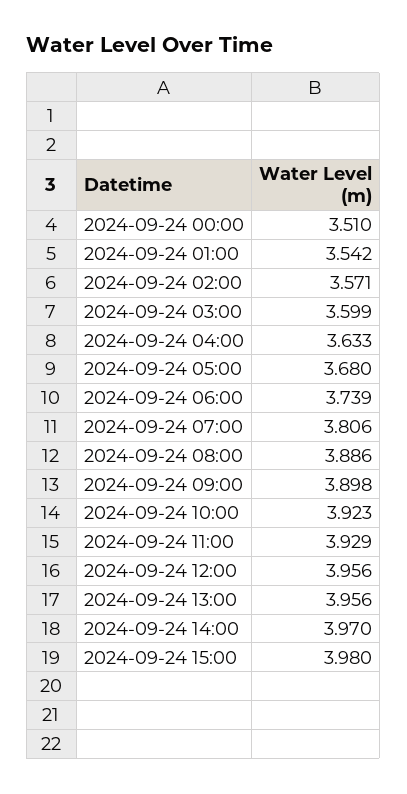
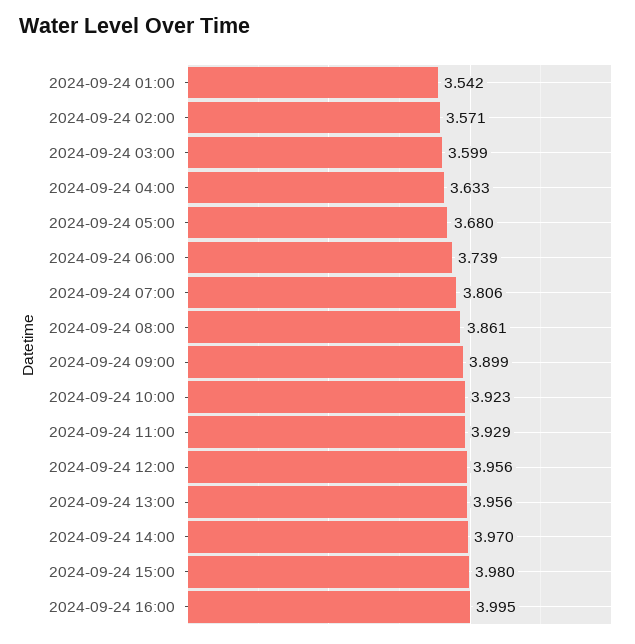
2024-09-24 00:00: 3.51 -> none
2024-09-24 08:00: 3.886 -> 3.861
2024-09-24 09:00: 3.898 -> 3.899
2024-09-24 16:00: none -> 3.995

